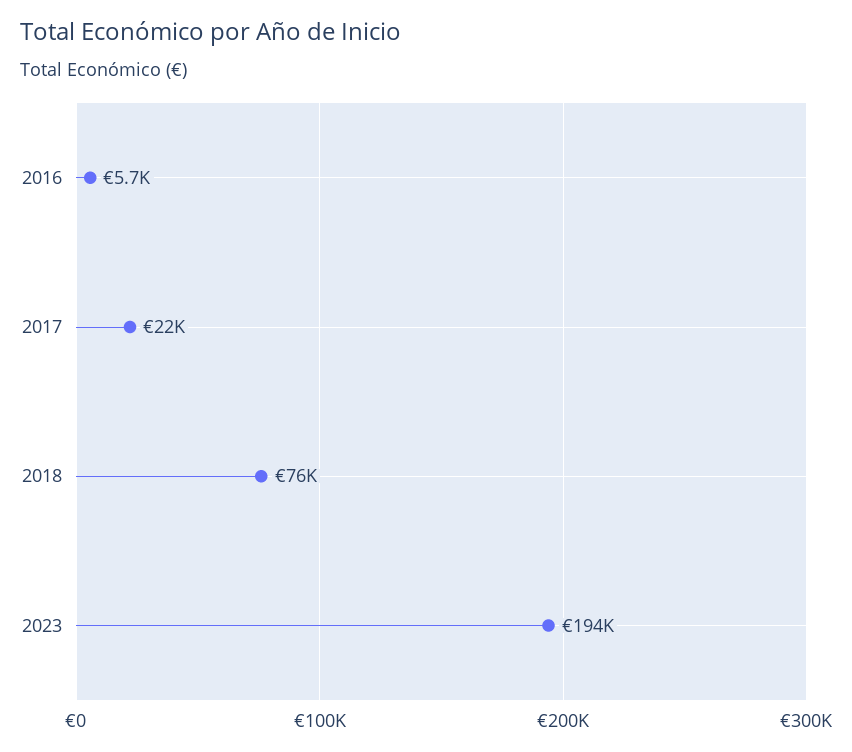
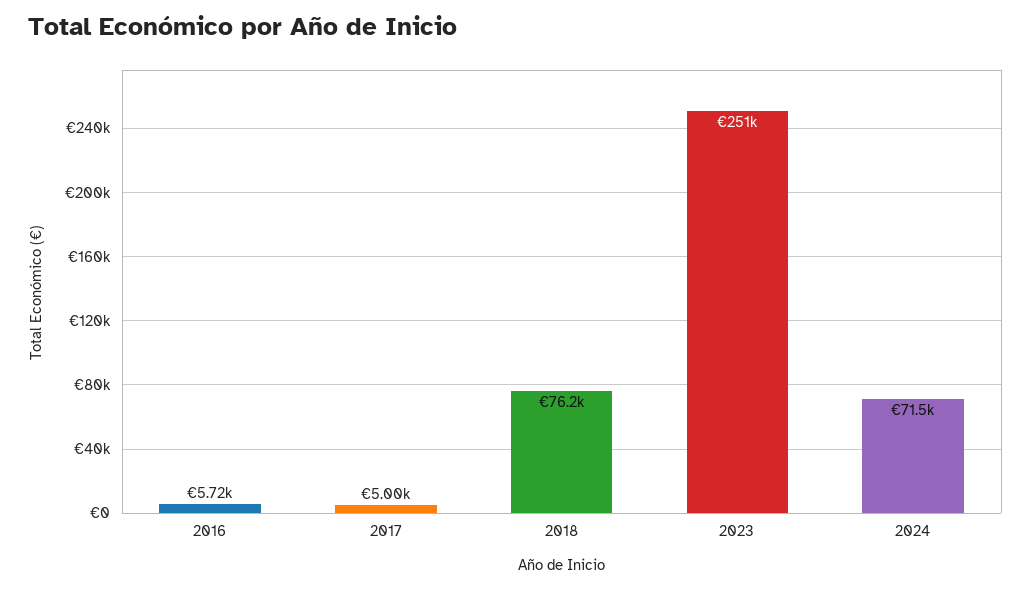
2017: 22000 -> 5000
2023: 194000 -> 251000
2024: none -> 71500

